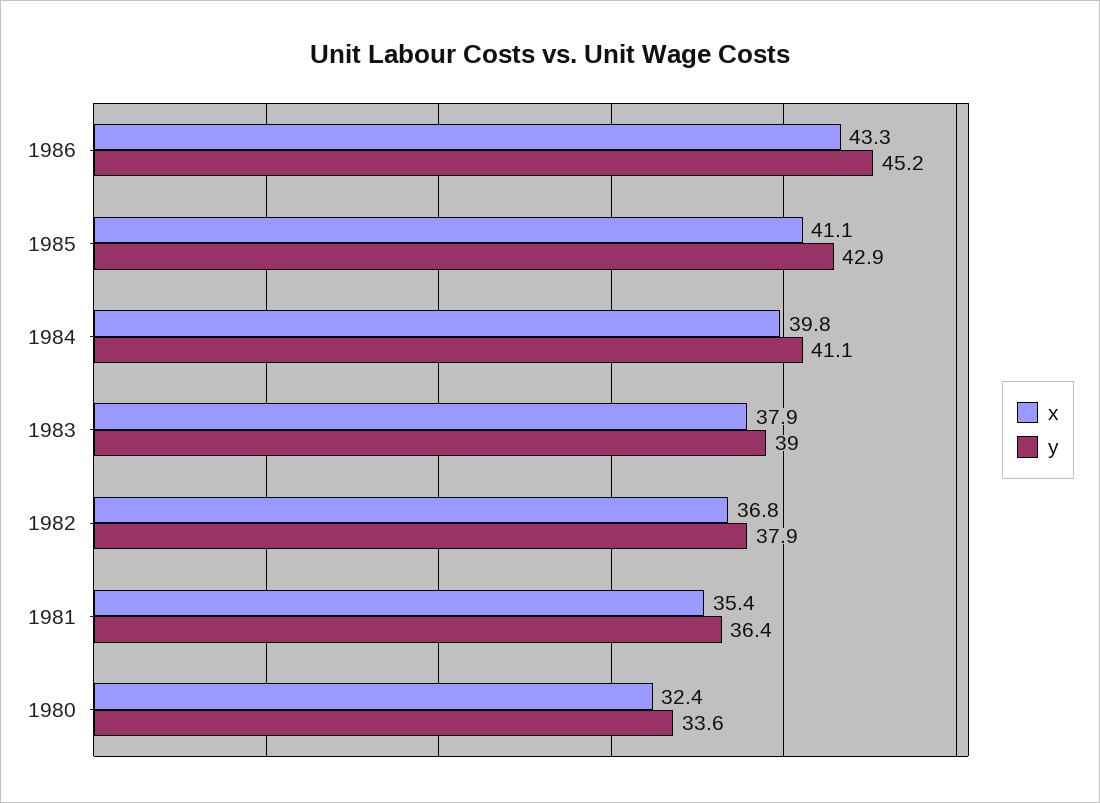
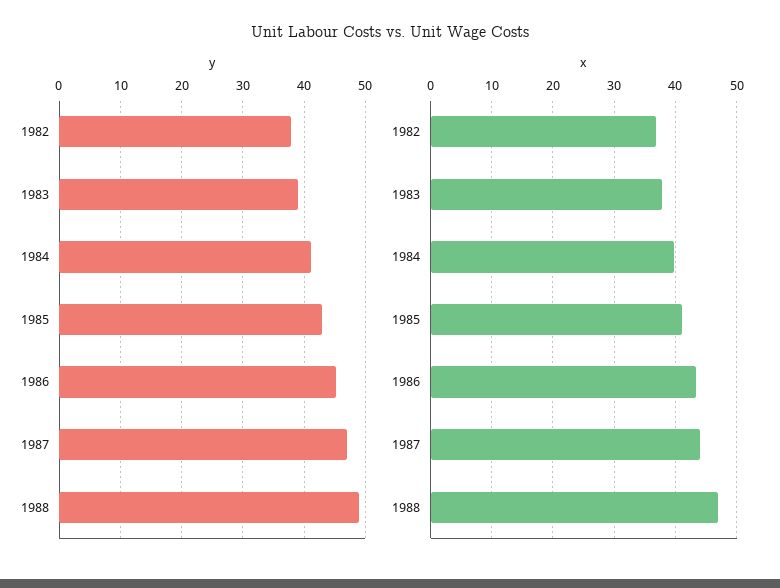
x, 1981: 35.4 -> none
y, 1981: 36.4 -> none
x, 1980: 32.4 -> none
y, 1980: 33.6 -> none
y, 1987: none -> 47
y, 1988: none -> 49
x, 1987: none -> 44
x, 1988: none -> 47

